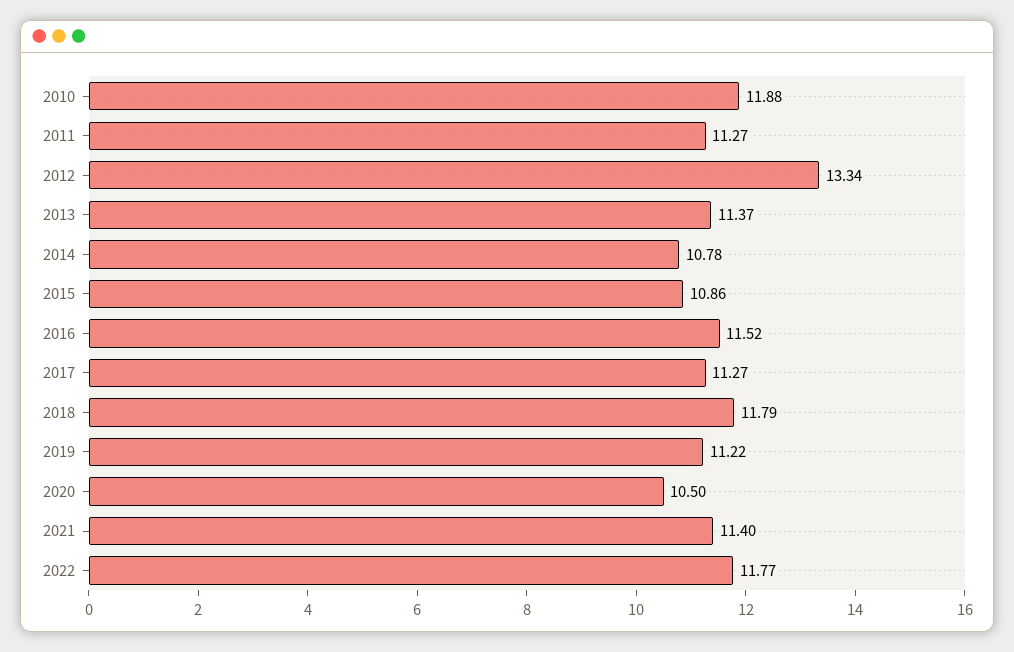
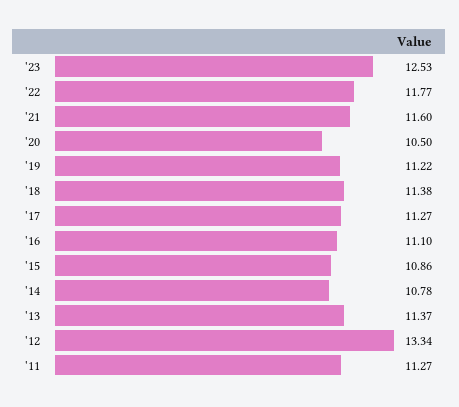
2010: 11.88 -> none
2016: 11.52 -> 11.1
2018: 11.79 -> 11.38
2021: 11.4 -> 11.6
'23: none -> 12.53

